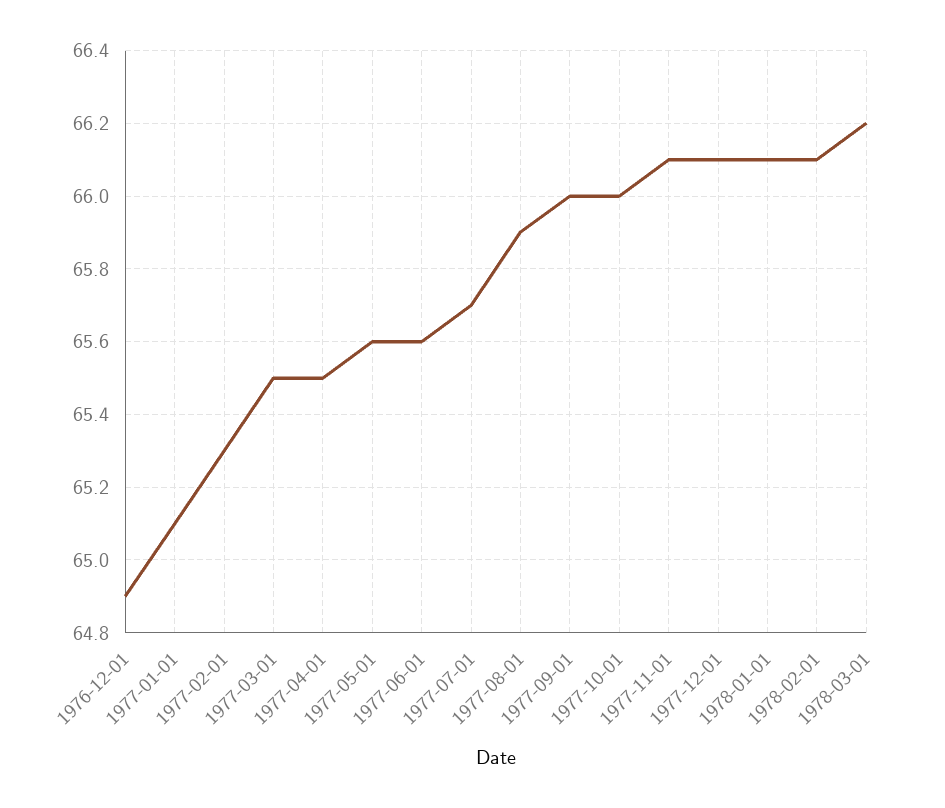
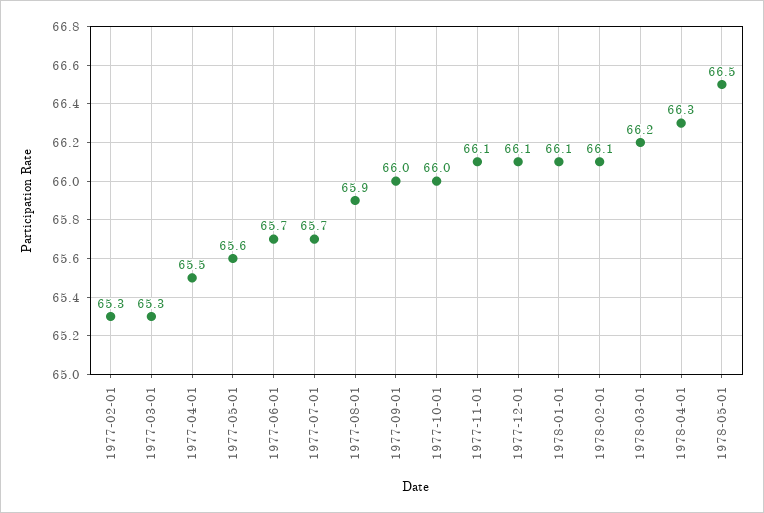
1976-12-01: 64.9 -> none
1977-01-01: 65.1 -> none
1977-03-01: 65.5 -> 65.3
1977-06-01: 65.6 -> 65.7
1978-04-01: none -> 66.3
1978-05-01: none -> 66.5

